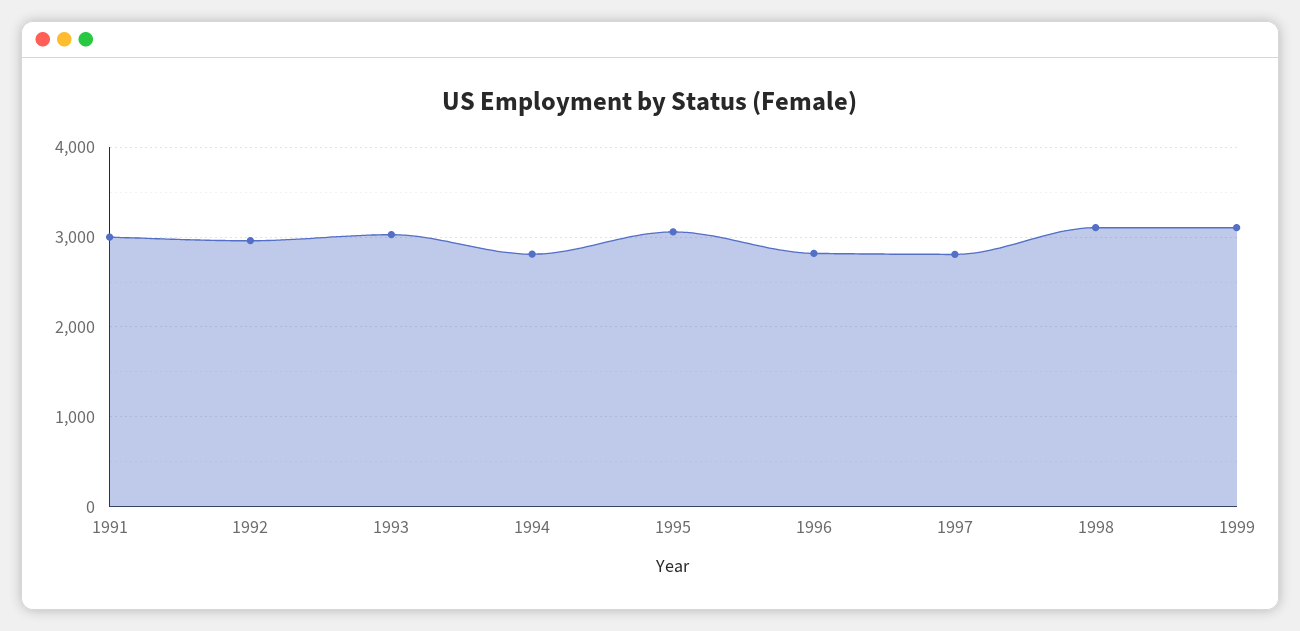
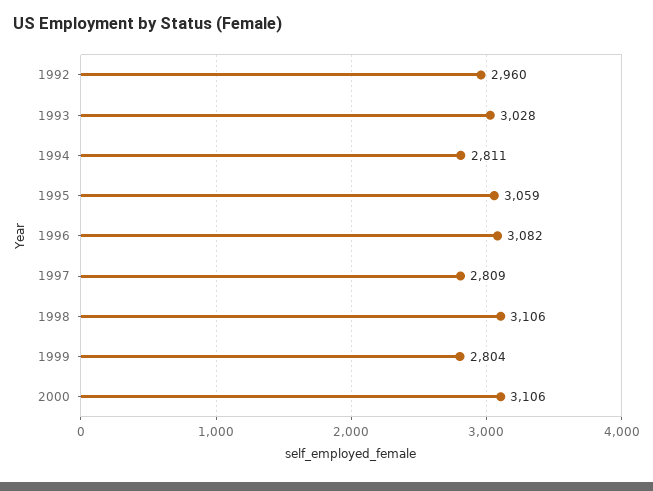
1991: 3000 -> none
1996: 2800 -> 3082
1999: 3100 -> 2804
2000: none -> 3106

